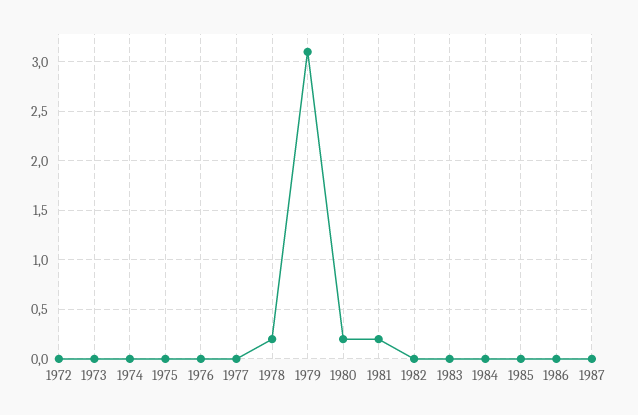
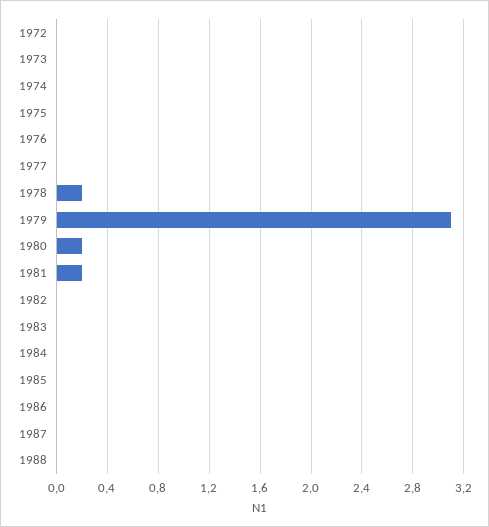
1988: none -> 0

